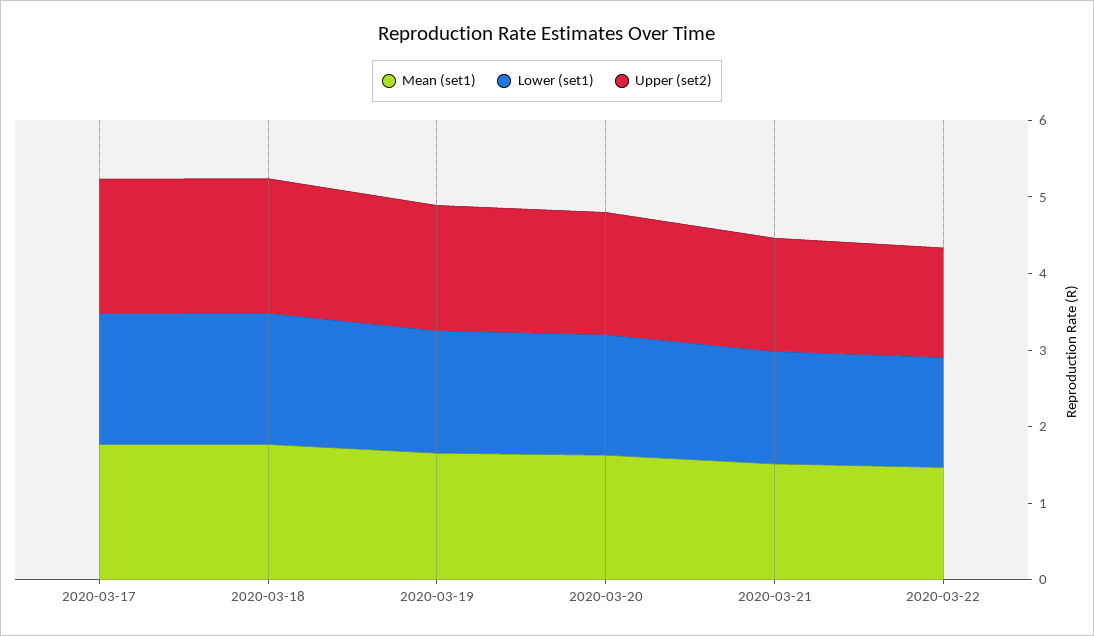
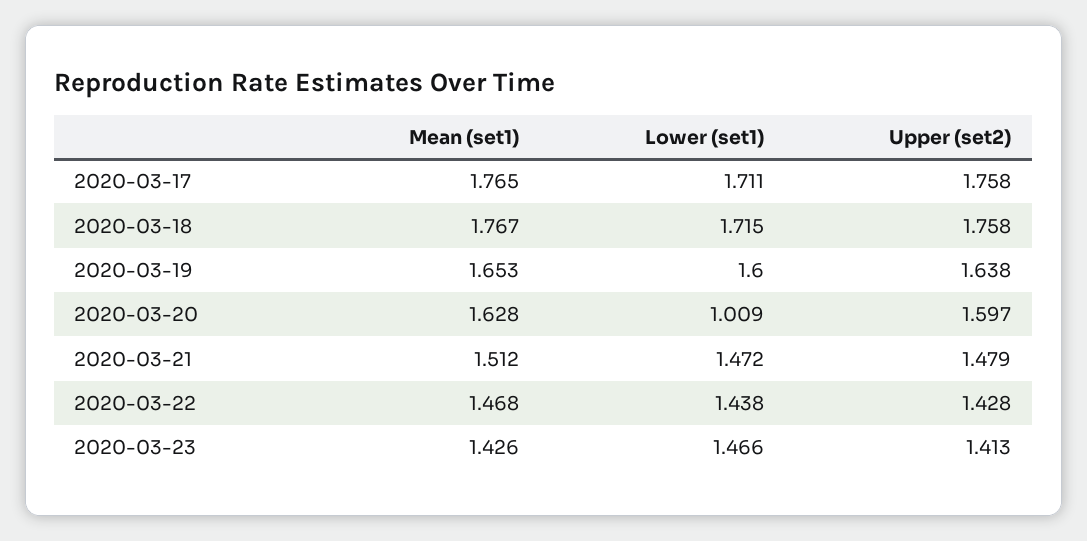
Lower (set1), 2020-03-20: 1.6 -> 1.009
Mean (set1), 2020-03-23: none -> 1.426
Lower (set1), 2020-03-23: none -> 1.466
Upper (set2), 2020-03-23: none -> 1.413

